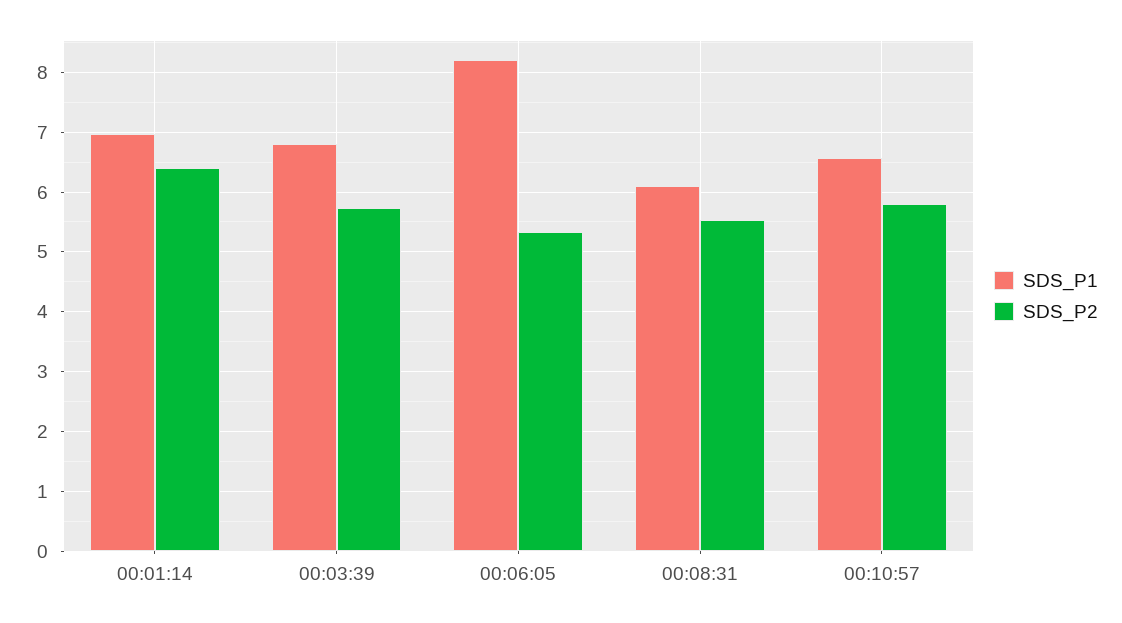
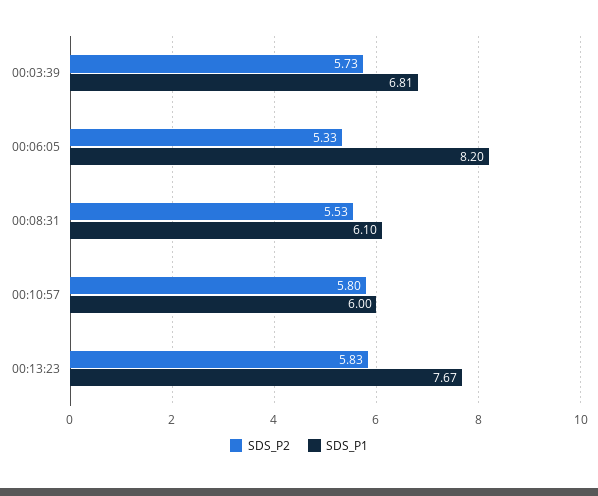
SDS_P1, 00:01:14: 7 -> none
SDS_P2, 00:01:14: 6.4 -> none
SDS_P1, 00:10:57: 6.6 -> 6
SDS_P2, 00:13:23: none -> 5.83
SDS_P1, 00:13:23: none -> 7.67

